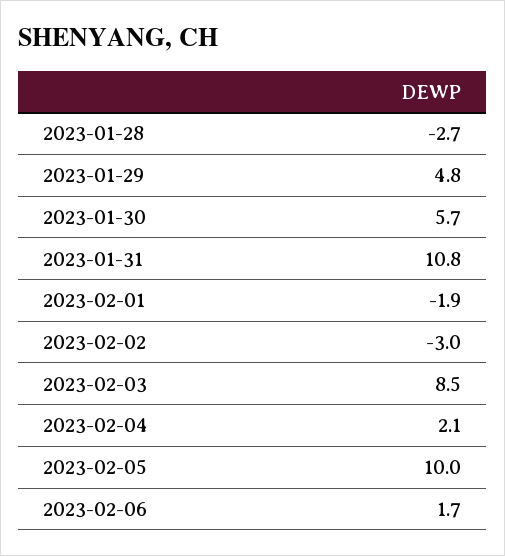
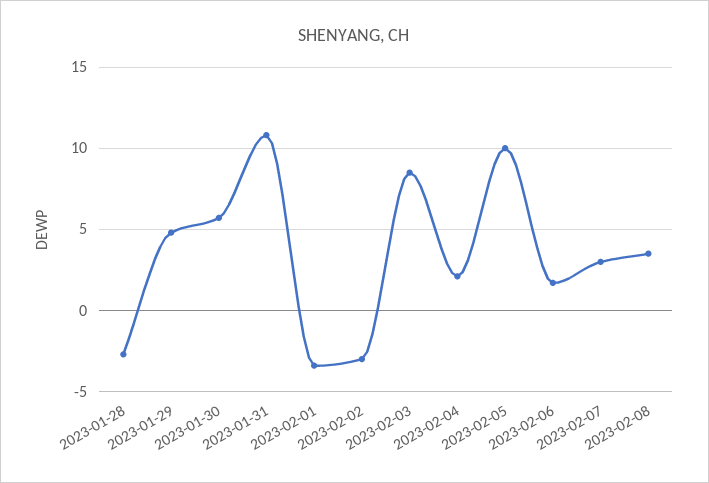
2023-02-01: -1.9 -> -3.5
2023-02-07: none -> 3
2023-02-08: none -> 3.5

